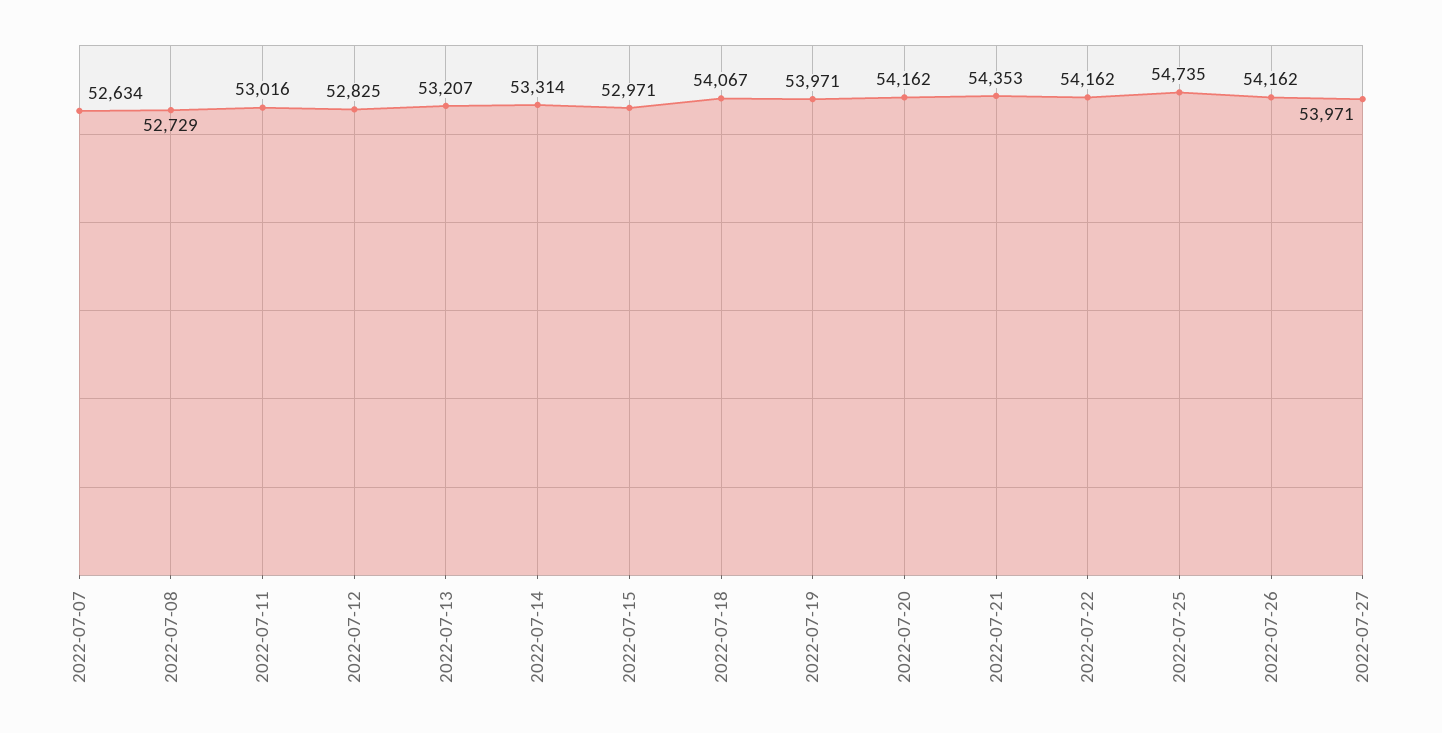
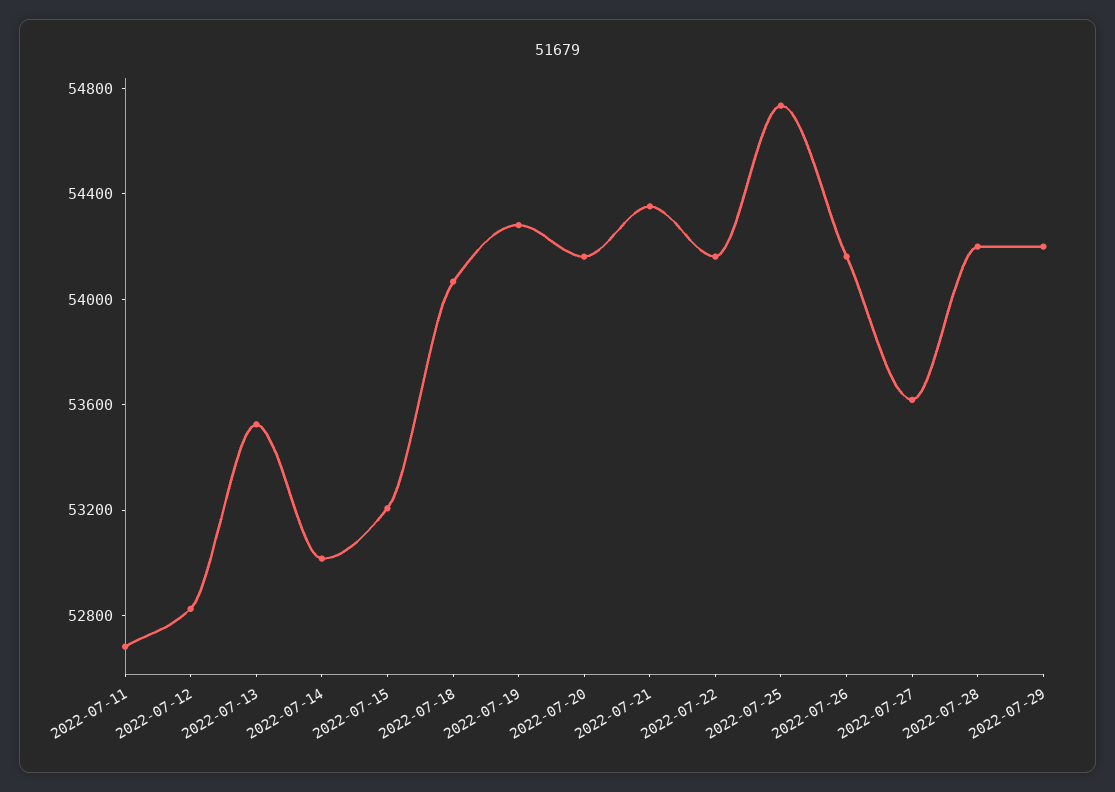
2022-07-07: 52634 -> none
2022-07-08: 52729 -> none
2022-07-11: 53016 -> 52700
2022-07-13: 53207 -> 53500
2022-07-14: 53314 -> 53000
2022-07-15: 52971 -> 53200
2022-07-19: 53971 -> 54300
2022-07-27: 53971 -> 53600
2022-07-28: none -> 54200
2022-07-29: none -> 54200

